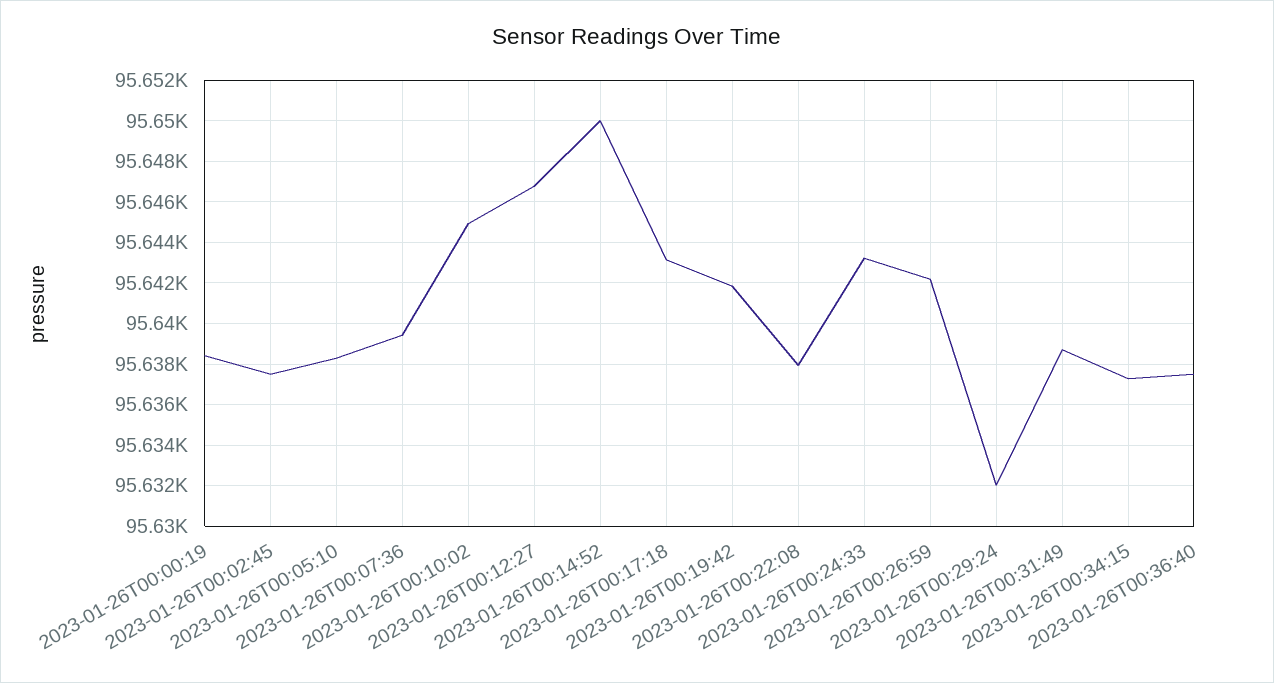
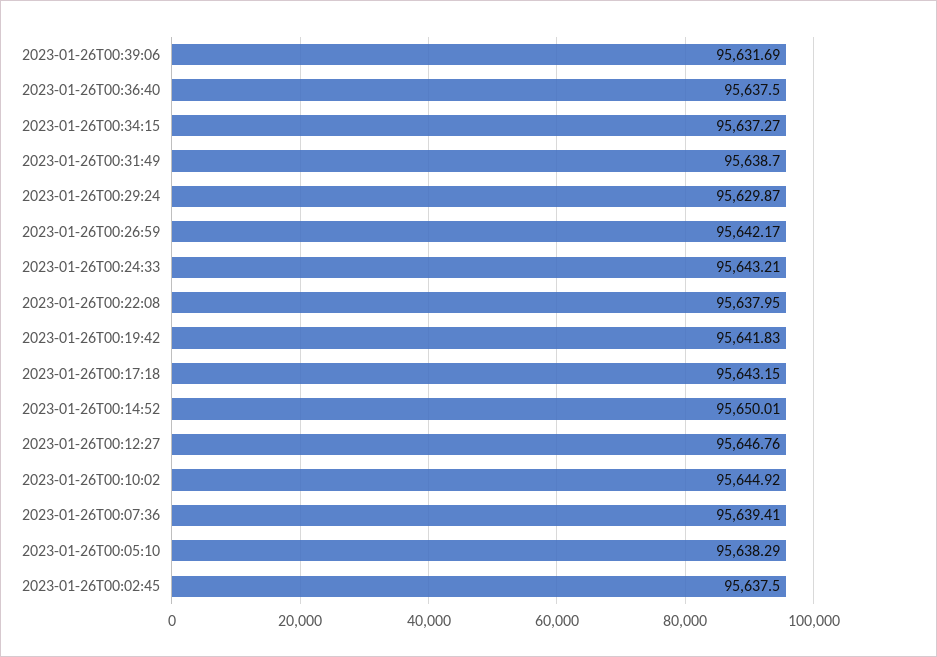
2023-01-26T00:00:19: 95638.5 -> none
2023-01-26T00:29:24: 95632 -> 95629.87
2023-01-26T00:39:06: none -> 95631.69

